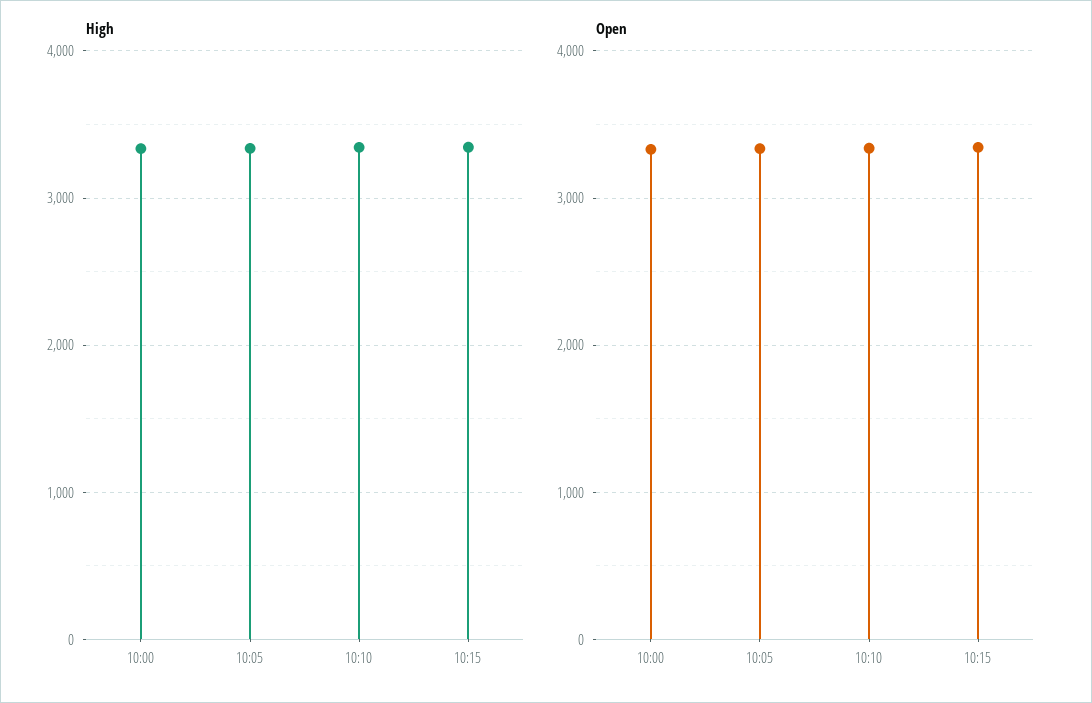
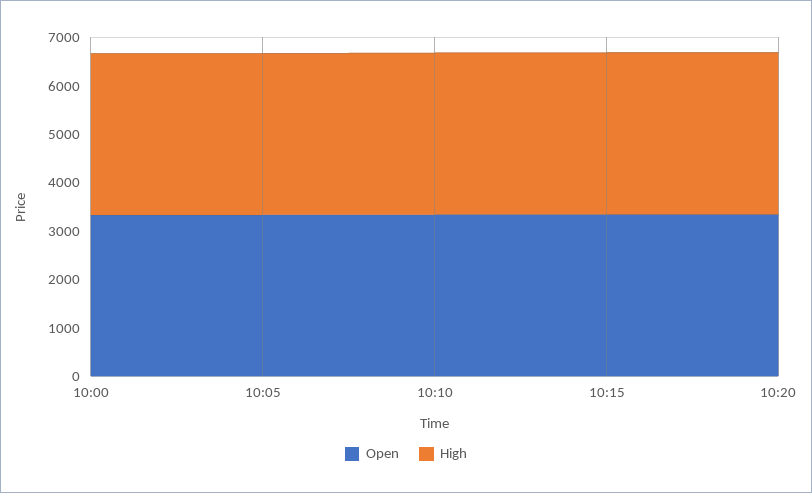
Open, 10:20: none -> 3400
High, 10:20: none -> 3400

